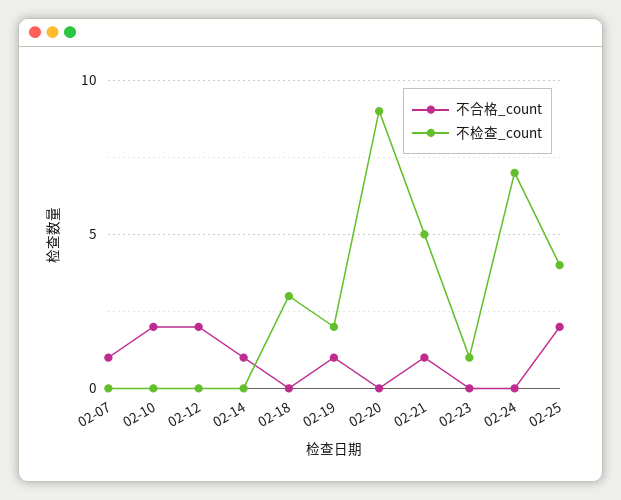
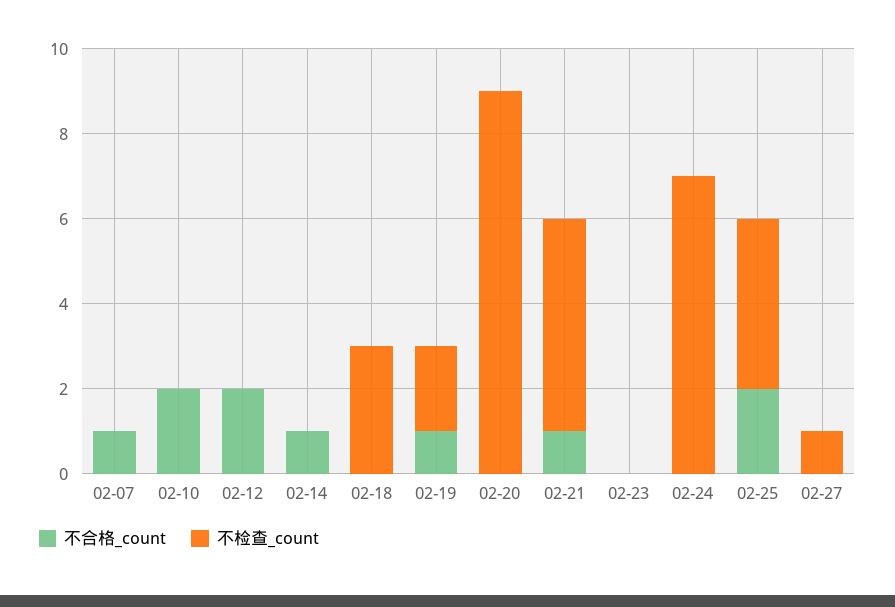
不检查_count, 02-23: 1 -> 0
不合格_count, 02-27: none -> 0
不检查_count, 02-27: none -> 1

